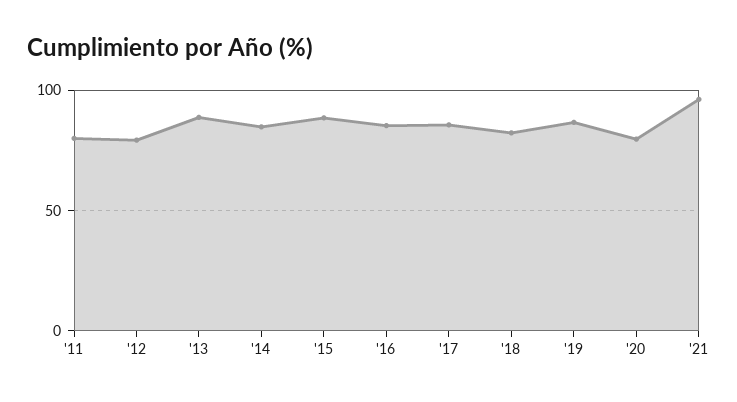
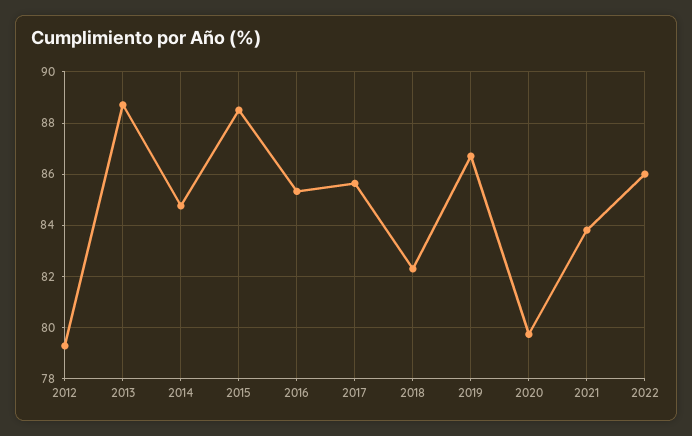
'11: 80 -> none
'21: 95 -> 83.75
2022: none -> 86

